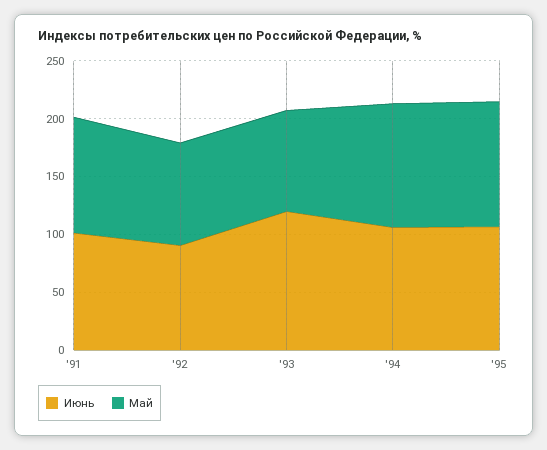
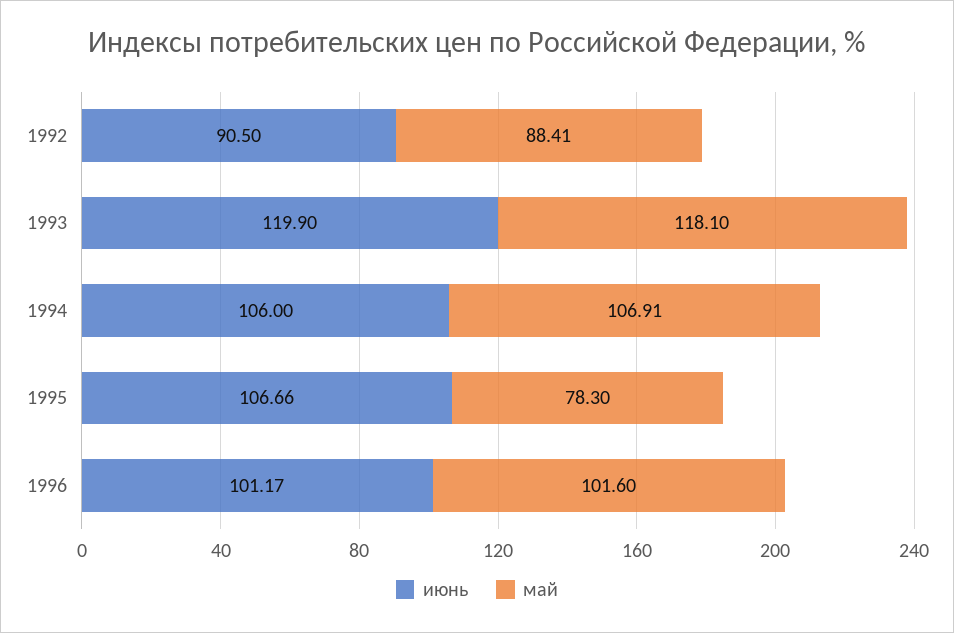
Июнь, '91: 100 -> none
Май, '91: 100 -> none
Май, '93: 90 -> 118.1
Май, '95: 110 -> 78.3
Июнь, 1996: none -> 101.17
Май, 1996: none -> 101.6

